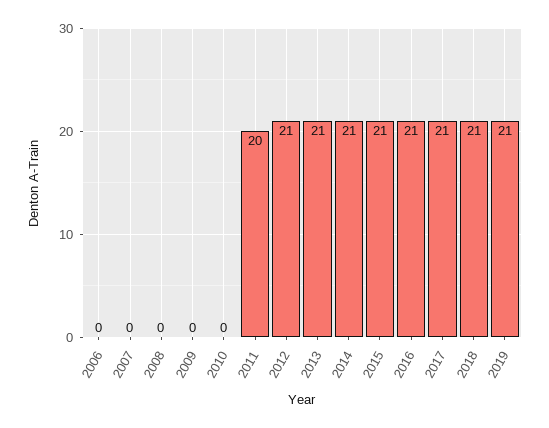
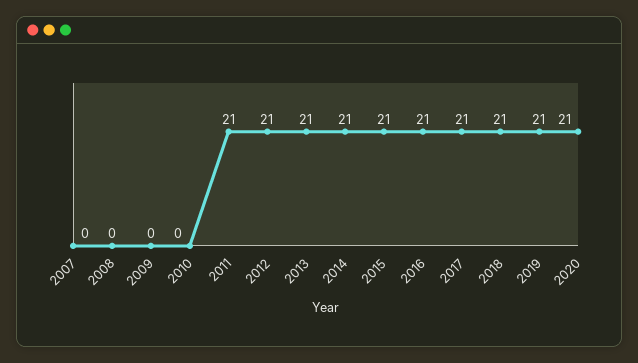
2006: 0 -> none
2011: 20 -> 21
2020: none -> 21

